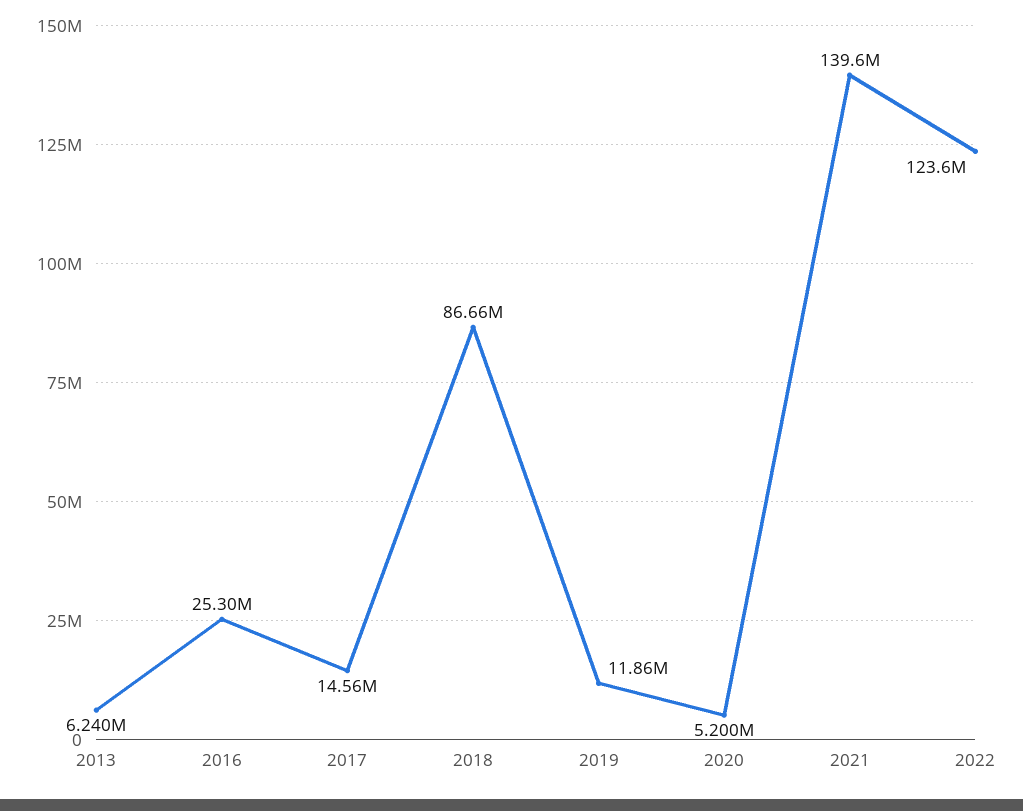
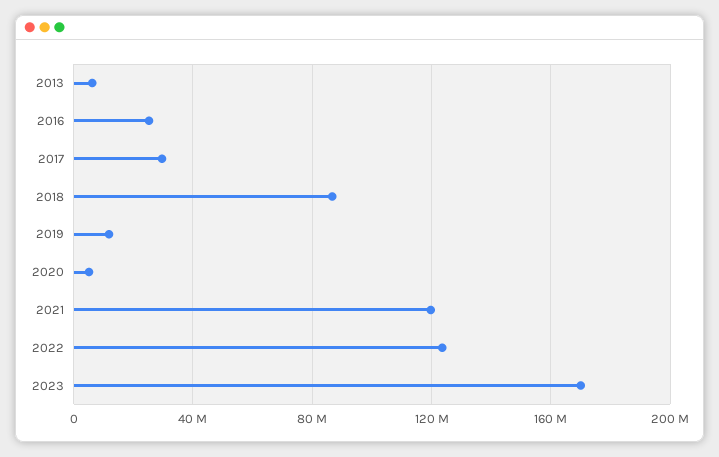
2017: 14560000 -> 30000000
2021: 139600000 -> 120000000
2023: none -> 170000000

